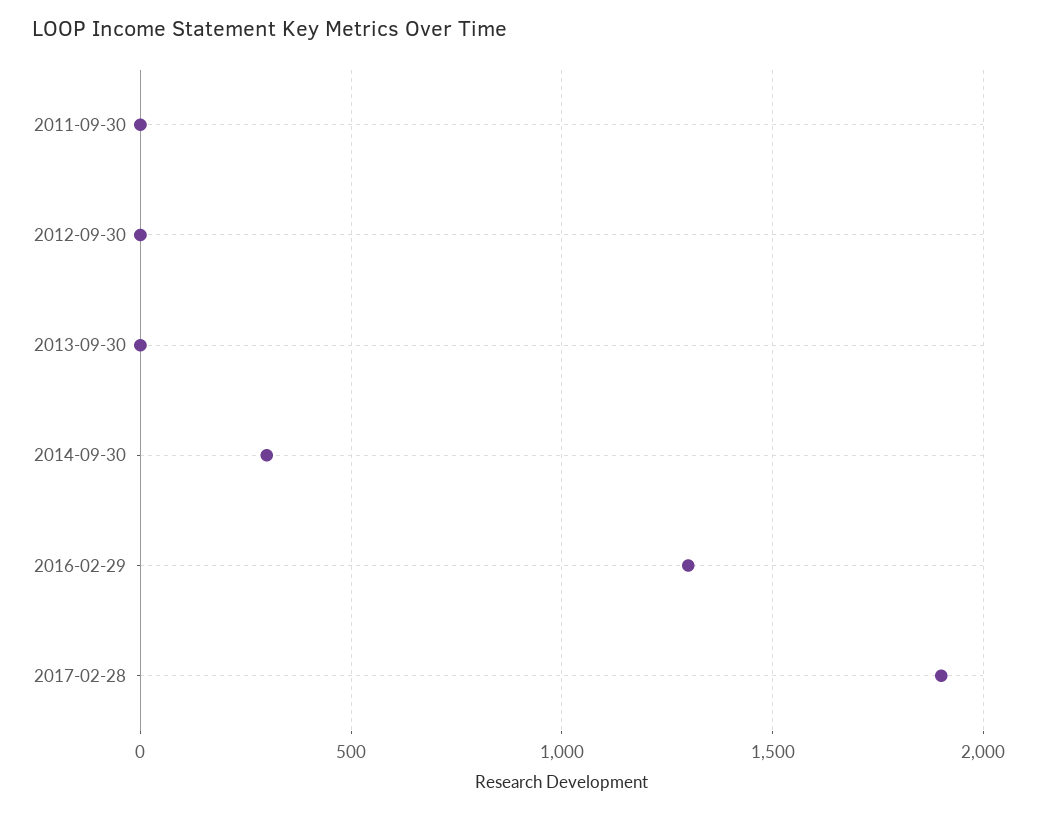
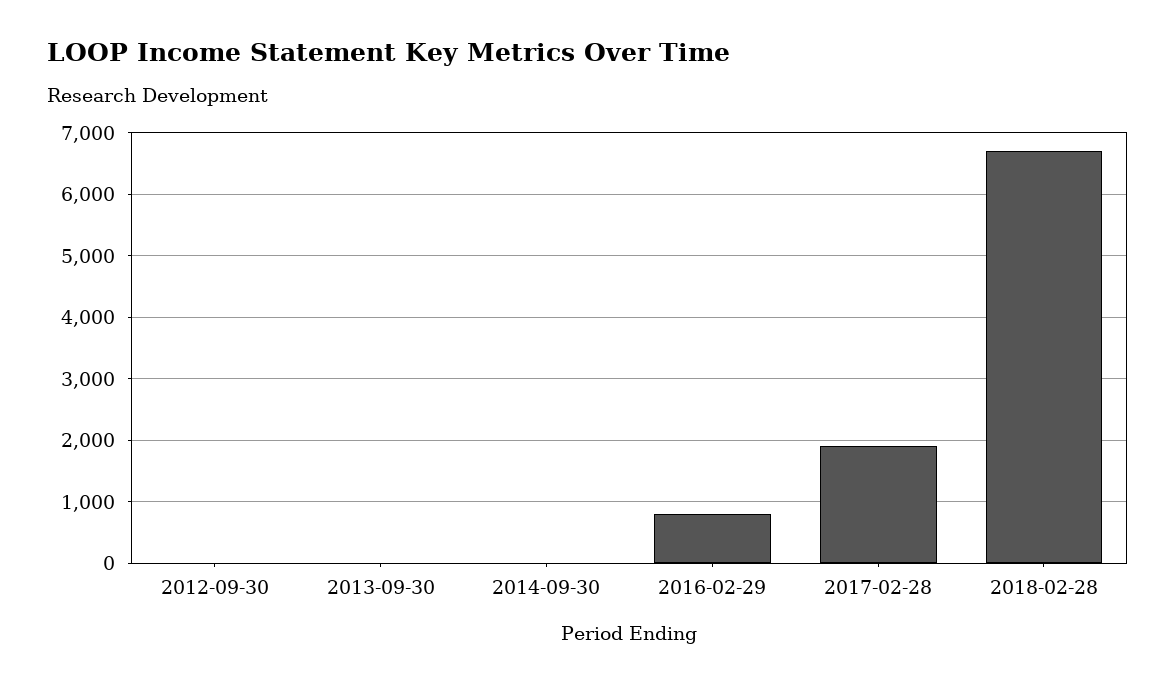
2011-09-30: 0 -> none
2014-09-30: 300 -> 0
2016-02-29: 1300 -> 800
2018-02-28: none -> 6700

